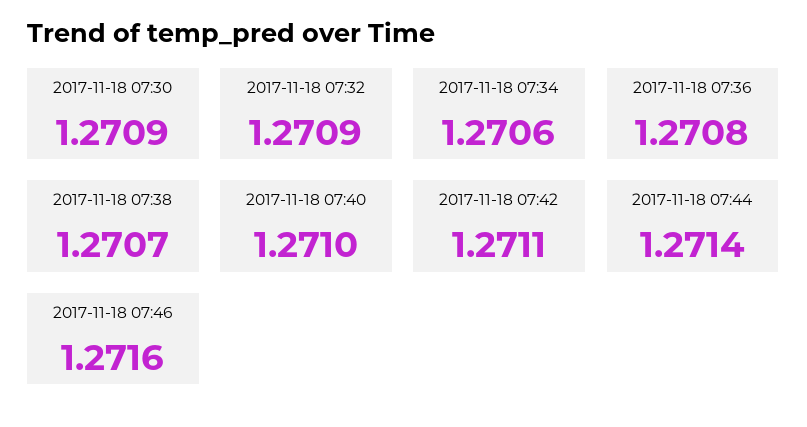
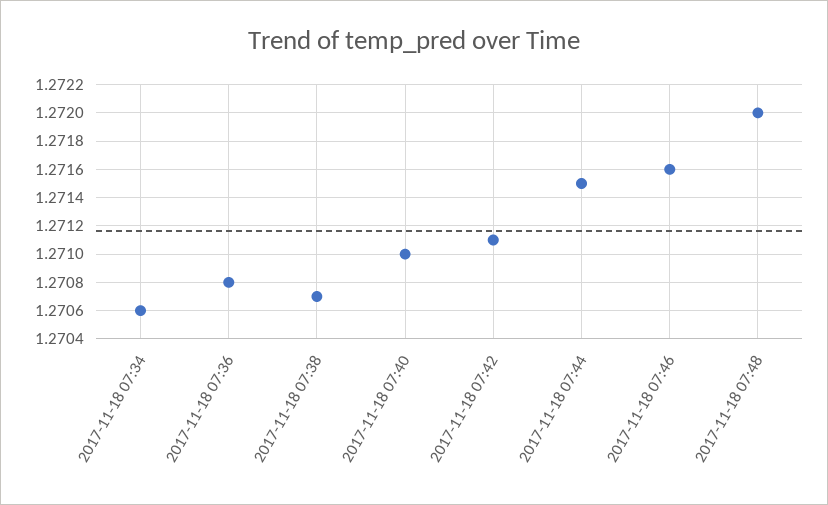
2017-11-18 07:30: 1.2709 -> none
2017-11-18 07:32: 1.2709 -> none
2017-11-18 07:44: 1.2714 -> 1.2715
2017-11-18 07:48: none -> 1.272

